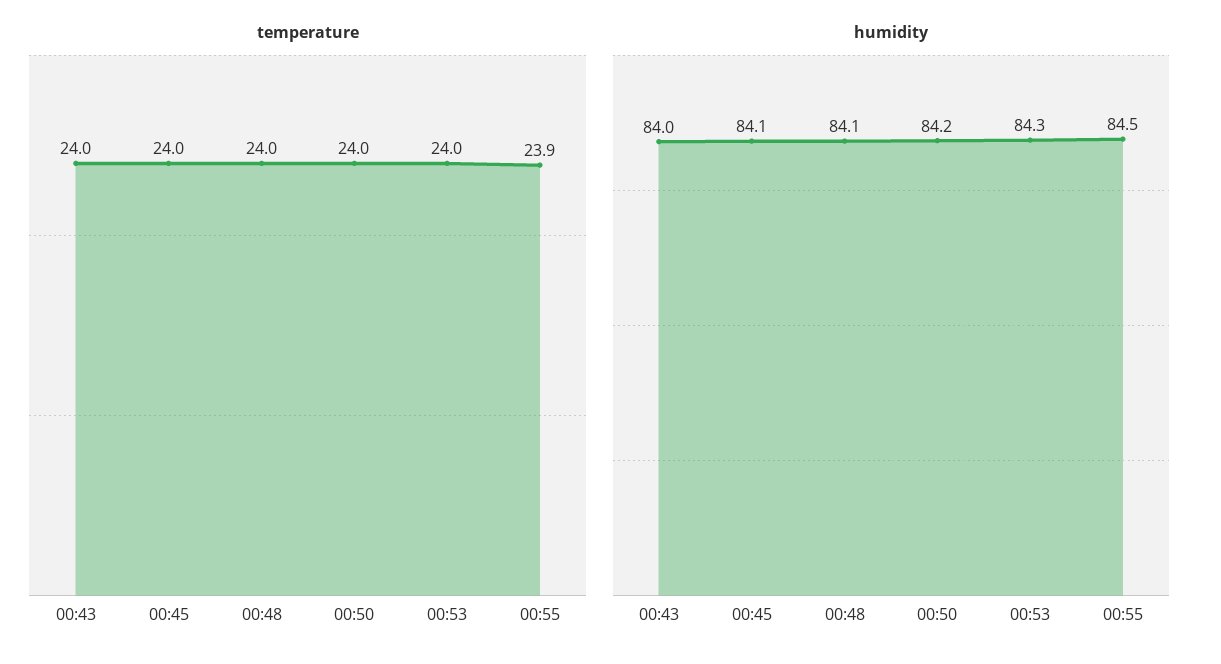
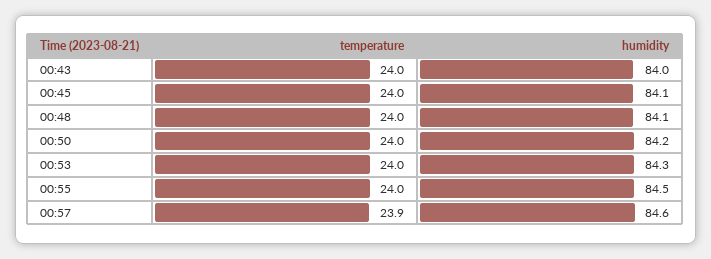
temperature, 00:55: 23.9 -> 24
temperature, 00:57: none -> 23.9
humidity, 00:57: none -> 84.6

